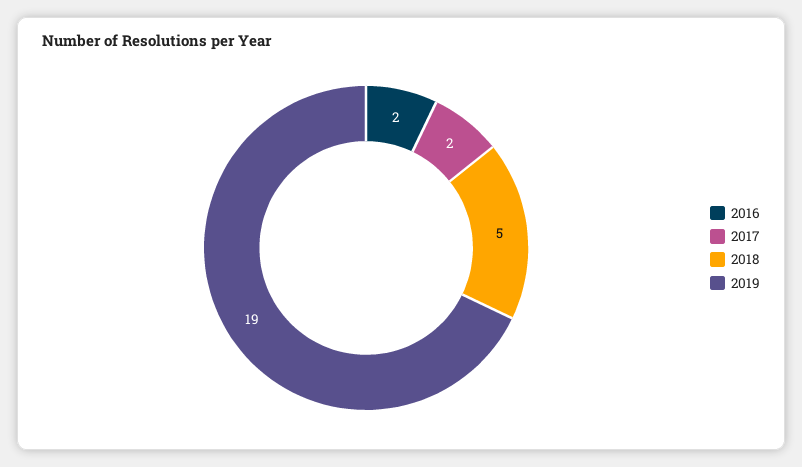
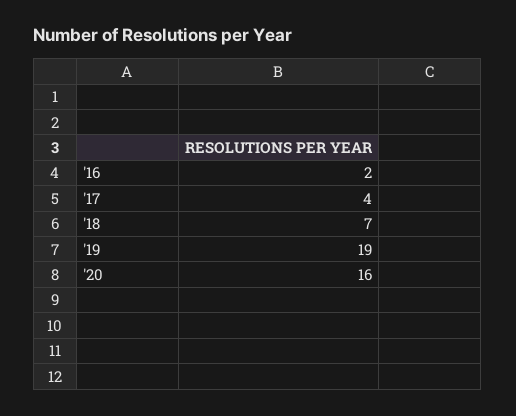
2017: 2 -> 4
2018: 5 -> 7
'20: none -> 16

